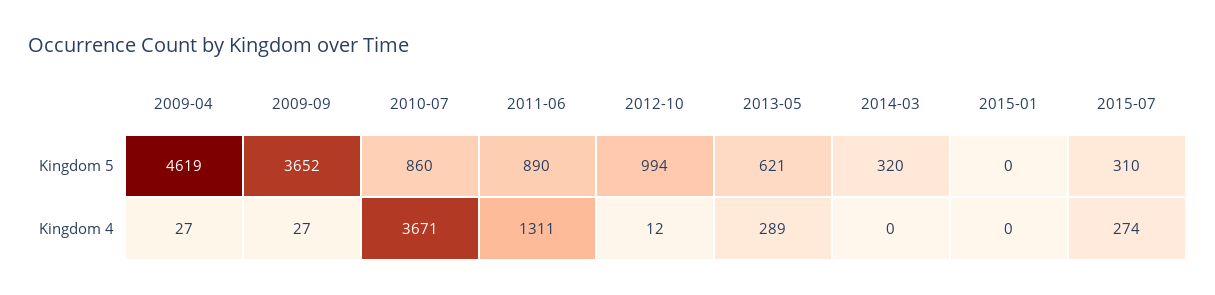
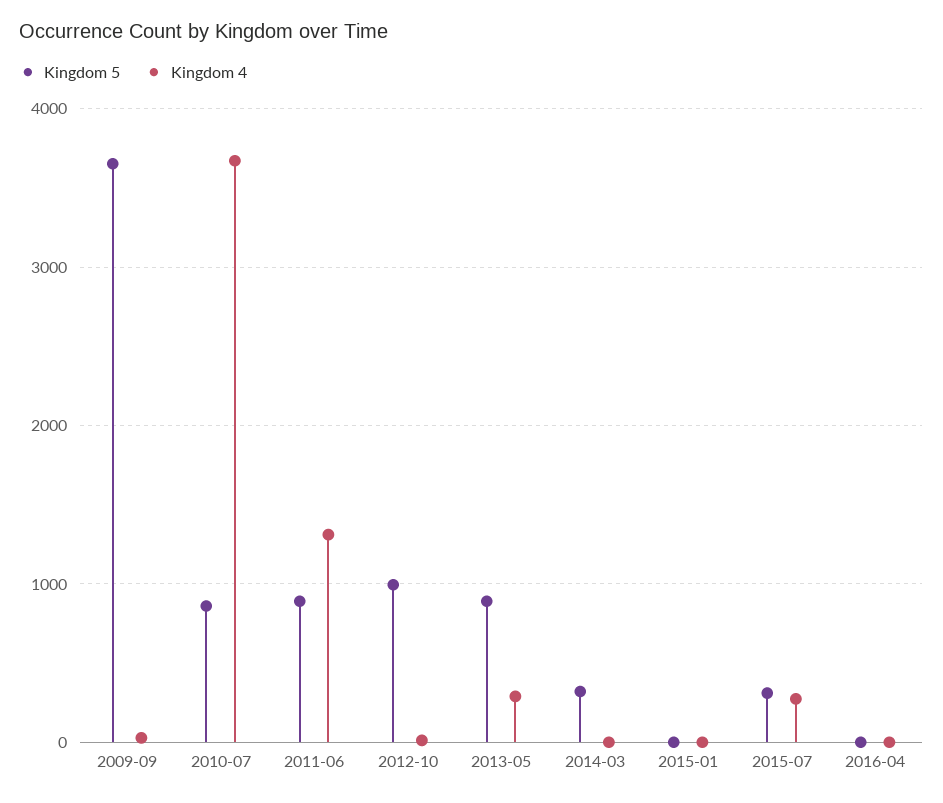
Kingdom 5, 2009-04: 4619 -> none
Kingdom 5, 2013-05: 621 -> 900
Kingdom 4, 2009-04: 27 -> none
Kingdom 5, 2016-04: none -> 0
Kingdom 4, 2016-04: none -> 0

